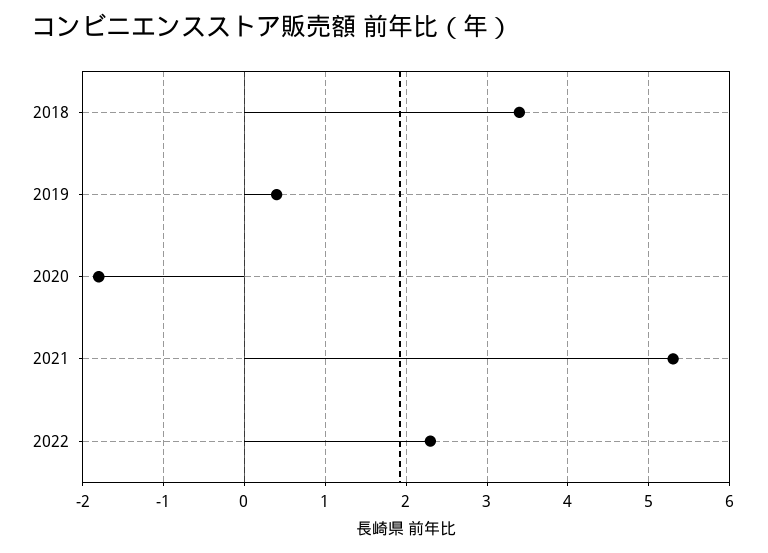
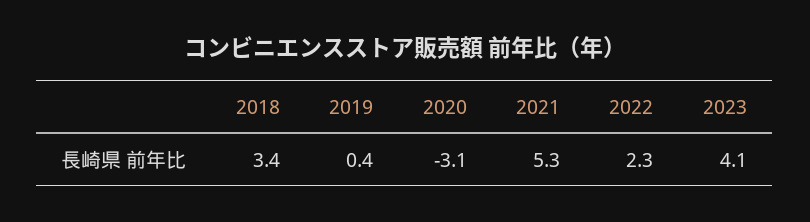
2020: -1.8 -> -3.1
2023: none -> 4.1

